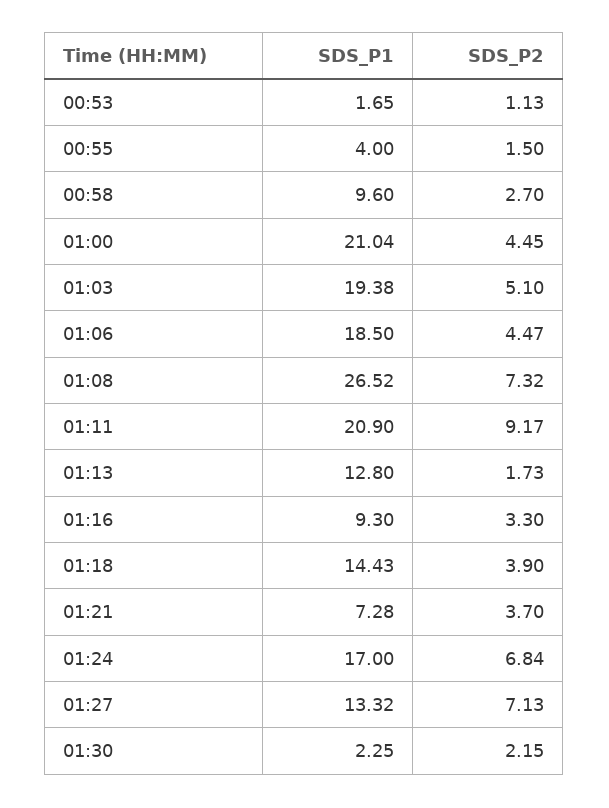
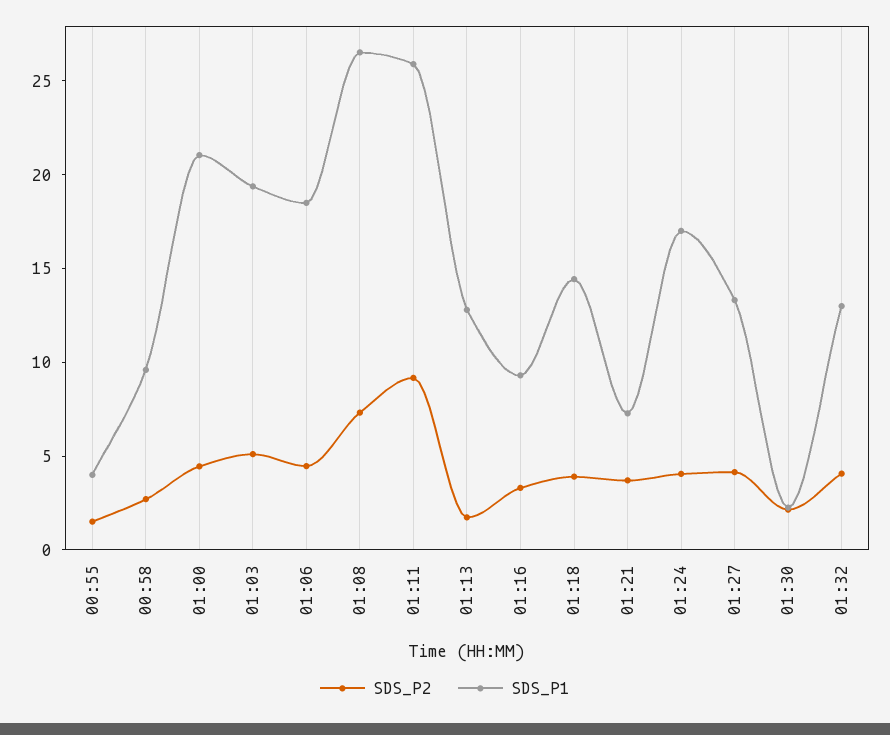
SDS_P1, 00:53: 1.65 -> none
SDS_P2, 00:53: 1.13 -> none
SDS_P1, 01:11: 20.9 -> 26
SDS_P2, 01:24: 6.84 -> 4
SDS_P2, 01:27: 7.13 -> 4
SDS_P2, 01:32: none -> 4
SDS_P1, 01:32: none -> 13

